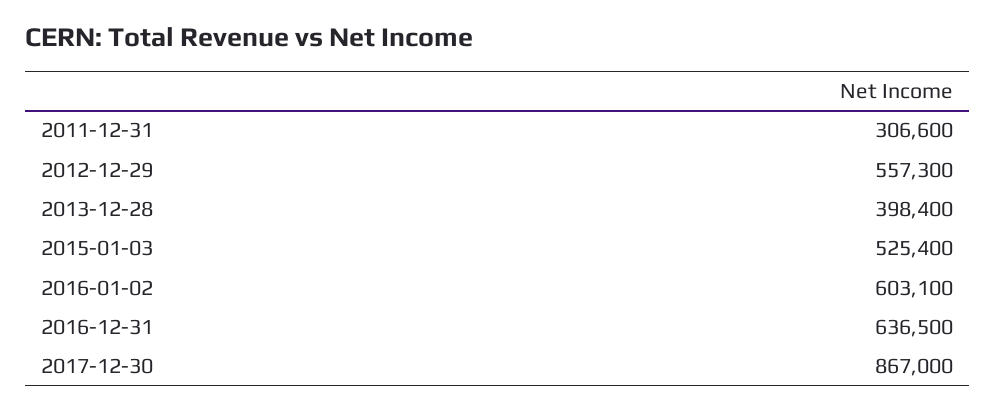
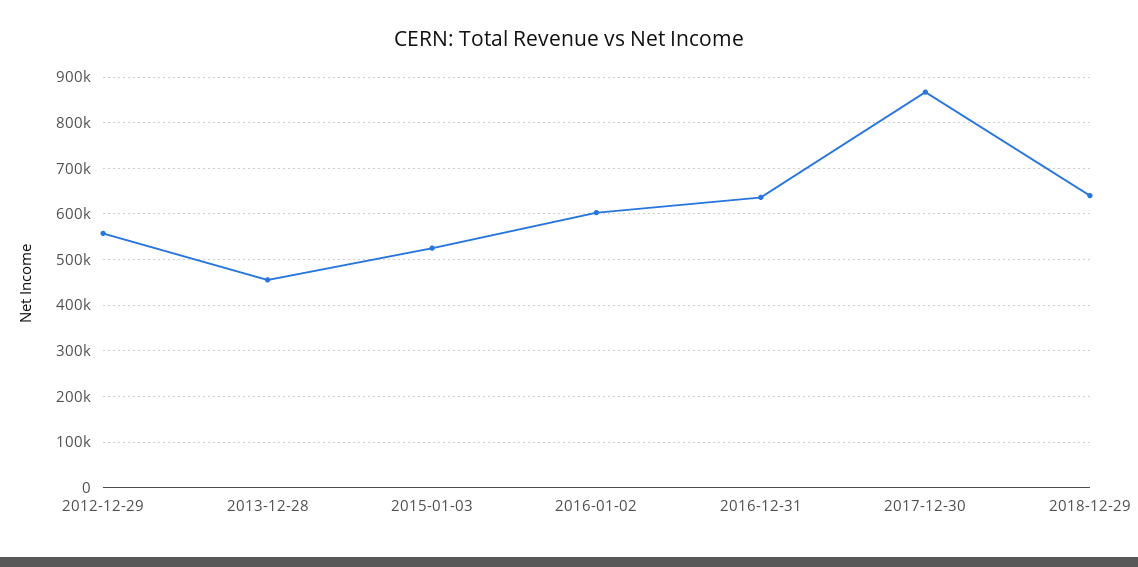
2011-12-31: 306600 -> none
2013-12-28: 398400 -> 460000
2018-12-29: none -> 640000

